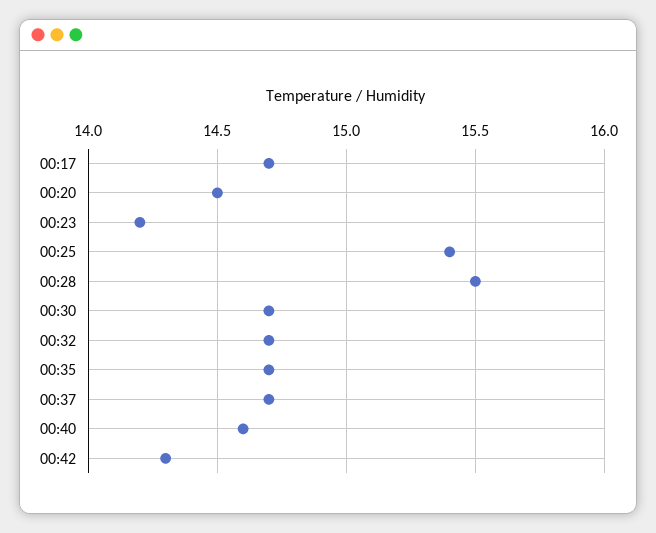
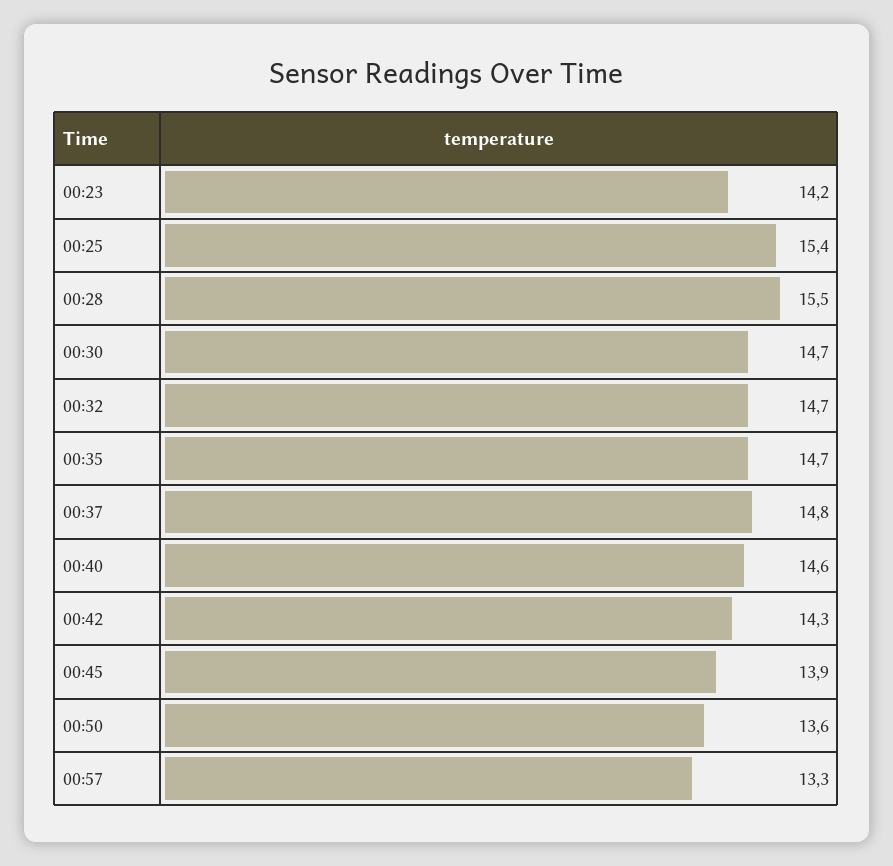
00:17: 14.7 -> none
00:20: 14.5 -> none
00:37: 14.7 -> 14.8
00:45: none -> 13.9
00:50: none -> 13.6
00:57: none -> 13.3

